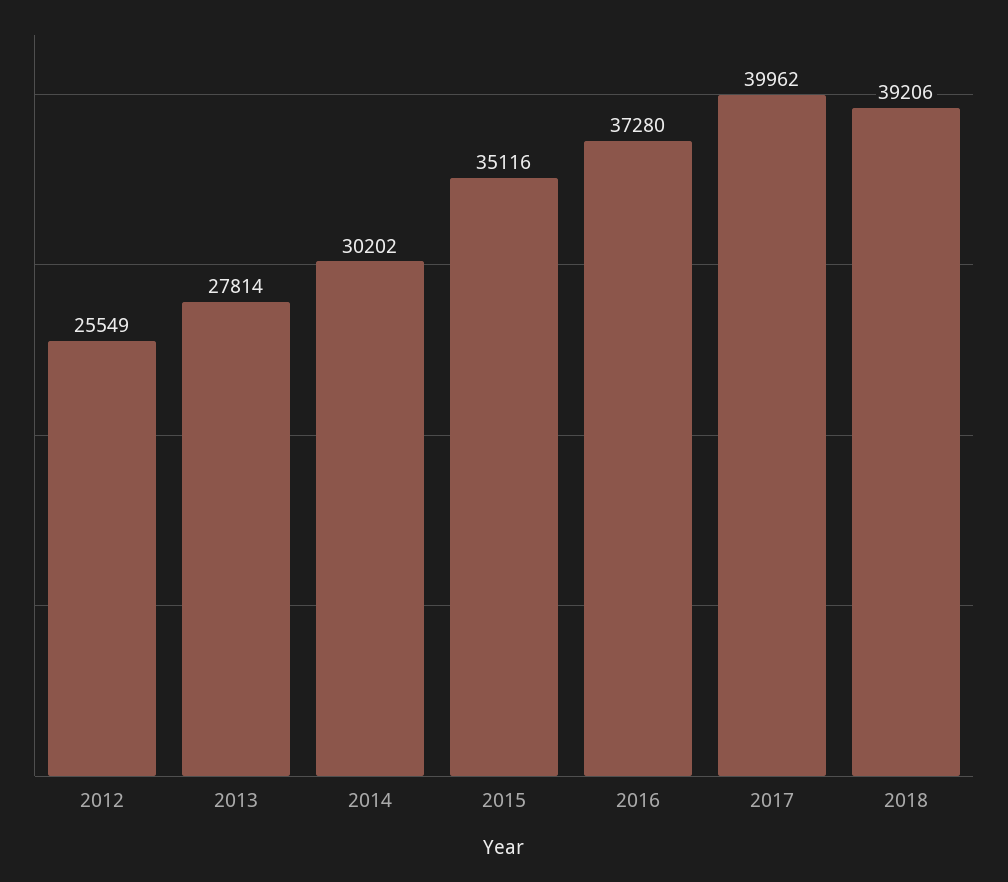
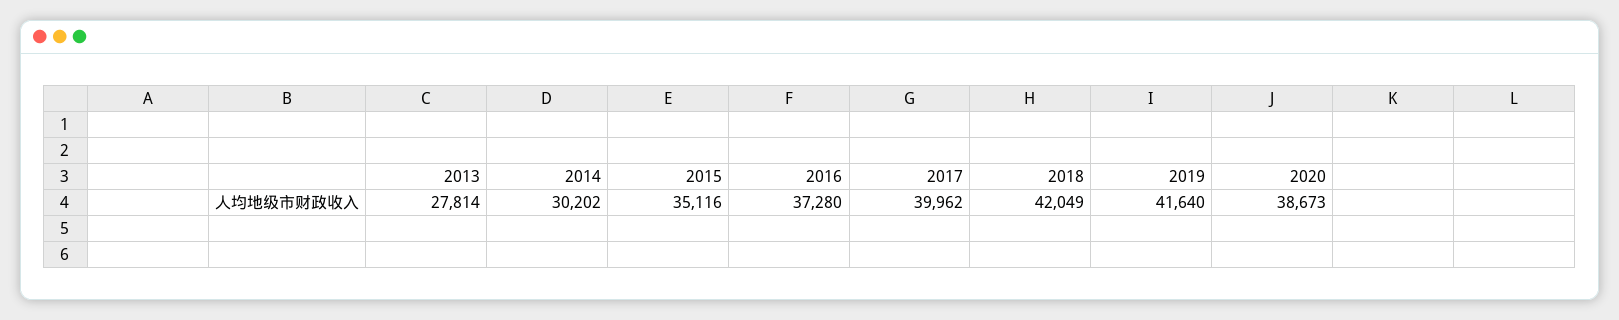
2012: 25549 -> none
2018: 39206 -> 42049
2019: none -> 41640
2020: none -> 38673

